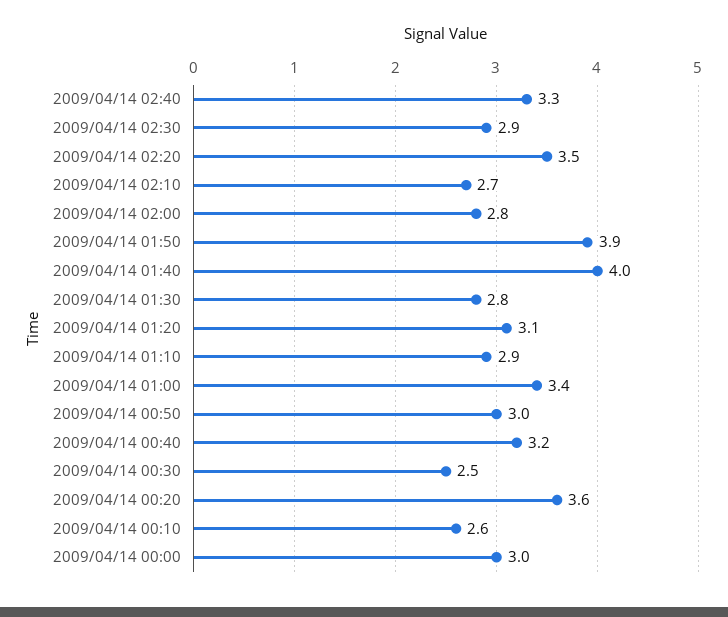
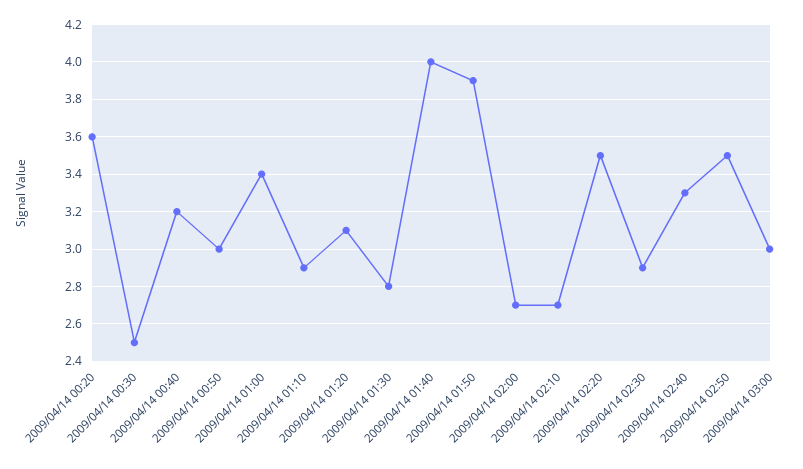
2009/04/14 02:00: 2.8 -> 2.7
2009/04/14 00:10: 2.6 -> none
2009/04/14 00:00: 3 -> none
2009/04/14 02:50: none -> 3.5
2009/04/14 03:00: none -> 3

